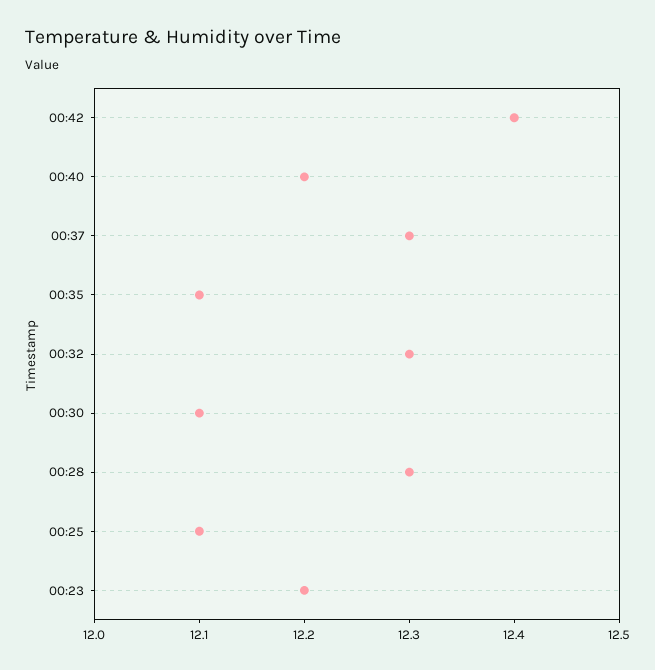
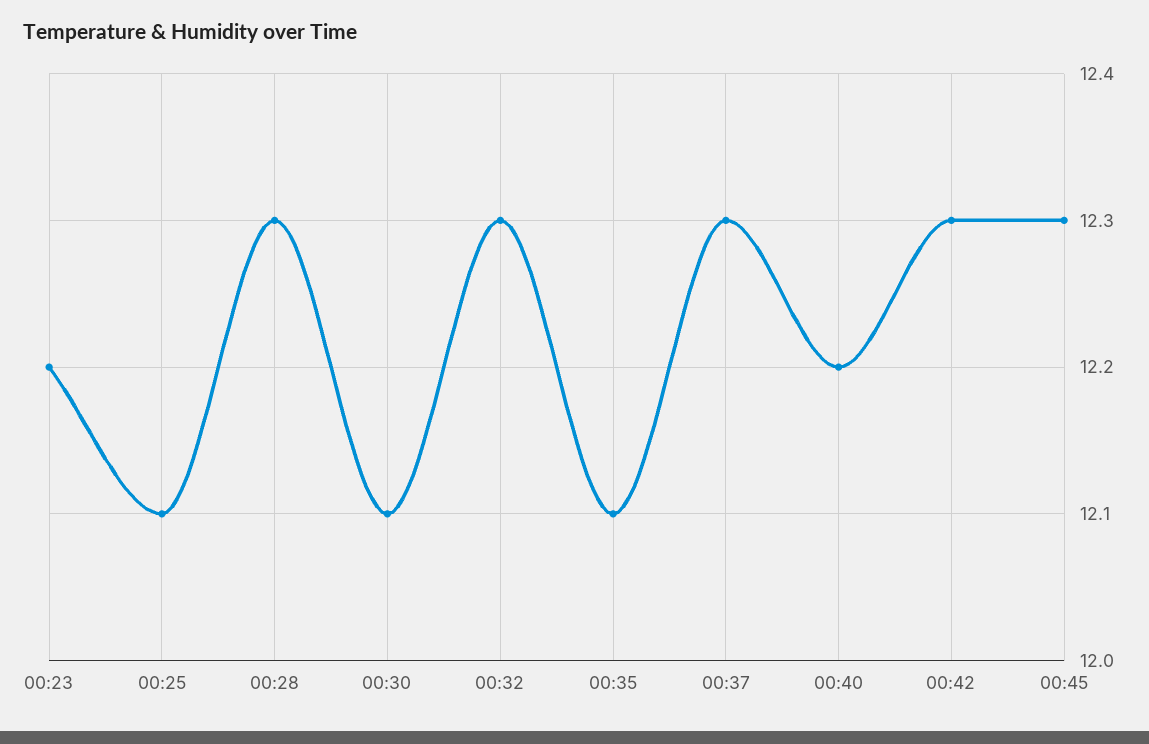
00:42: 12.4 -> 12.3
00:45: none -> 12.3

